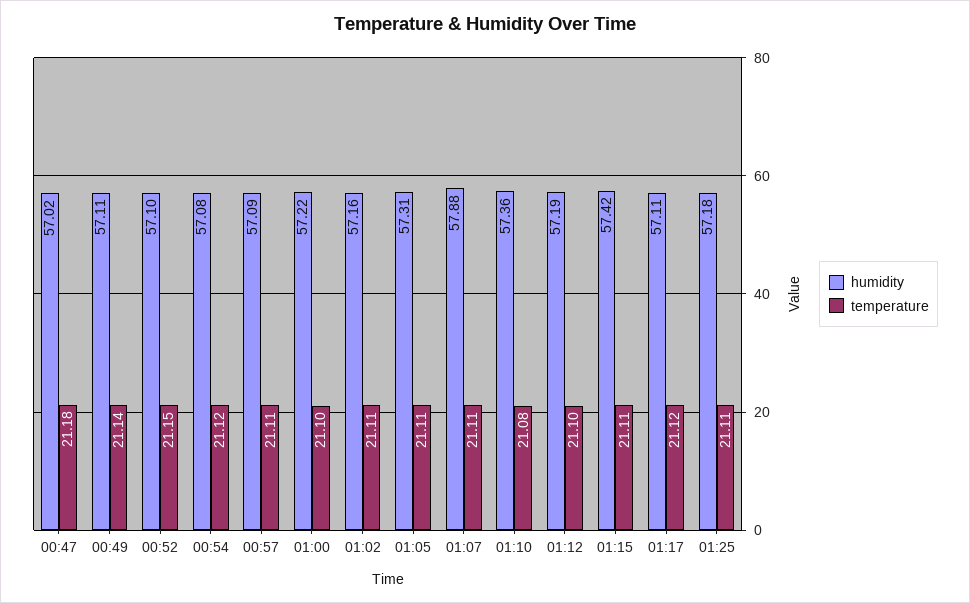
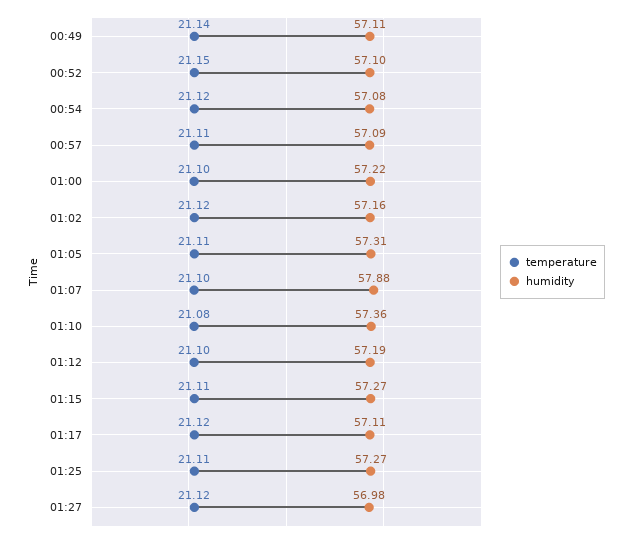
humidity, 00:47: 57.02 -> none
temperature, 00:47: 21.18 -> none
temperature, 01:02: 21.11 -> 21.12
temperature, 01:07: 21.11 -> 21.1
humidity, 01:15: 57.42 -> 57.27
humidity, 01:25: 57.18 -> 57.27
temperature, 01:27: none -> 21.12
humidity, 01:27: none -> 56.98

